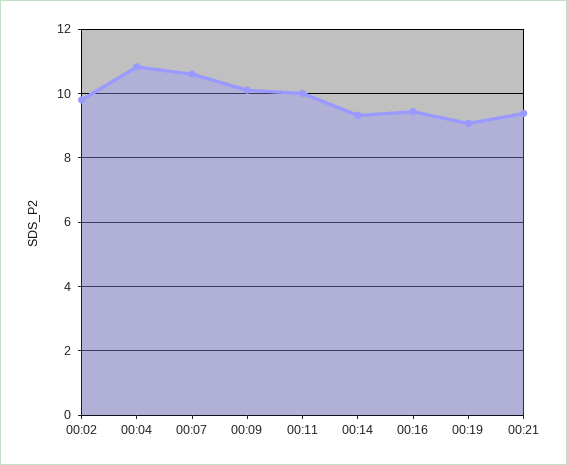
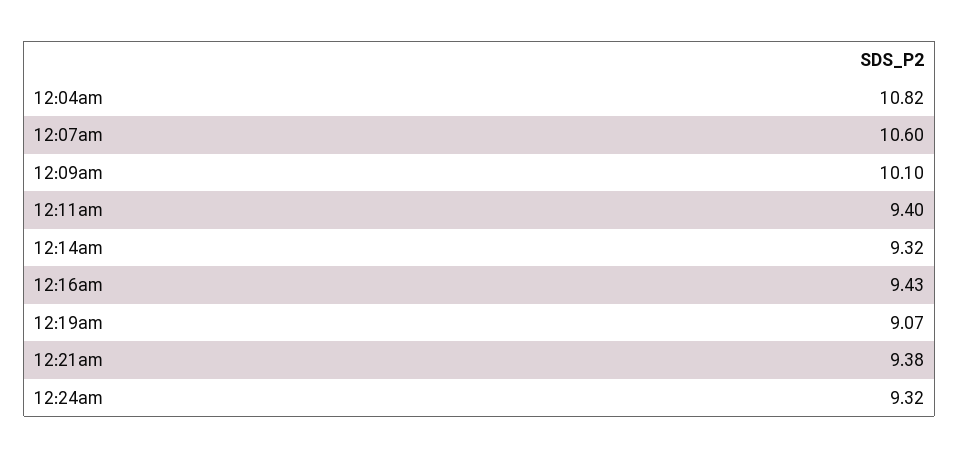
00:02: 9.8 -> none
00:11: 10 -> 9.4
12:24am: none -> 9.32

